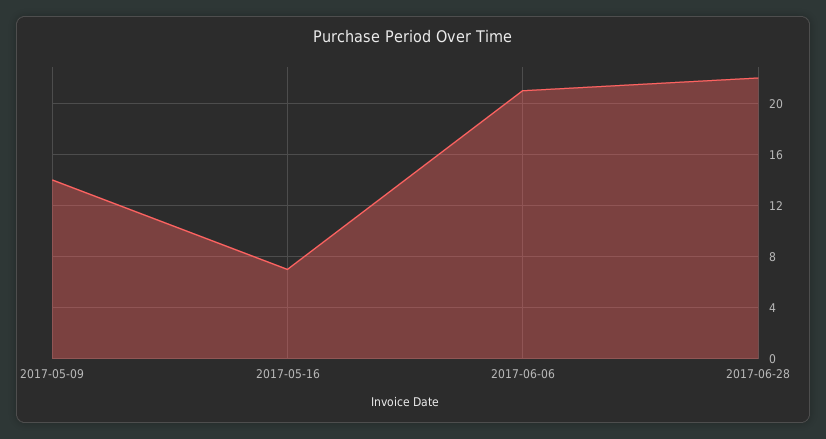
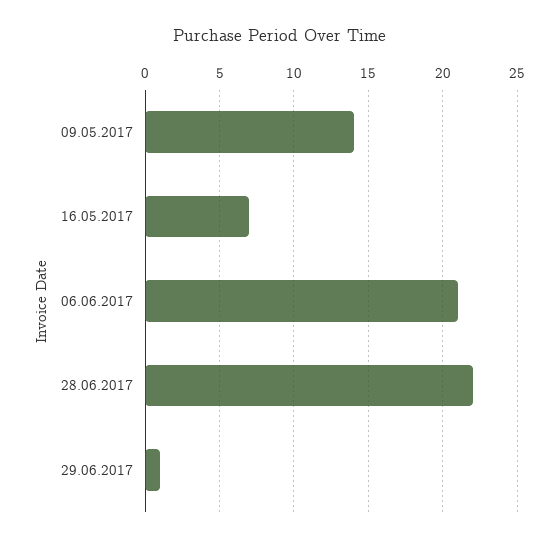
29.06.2017: none -> 1

